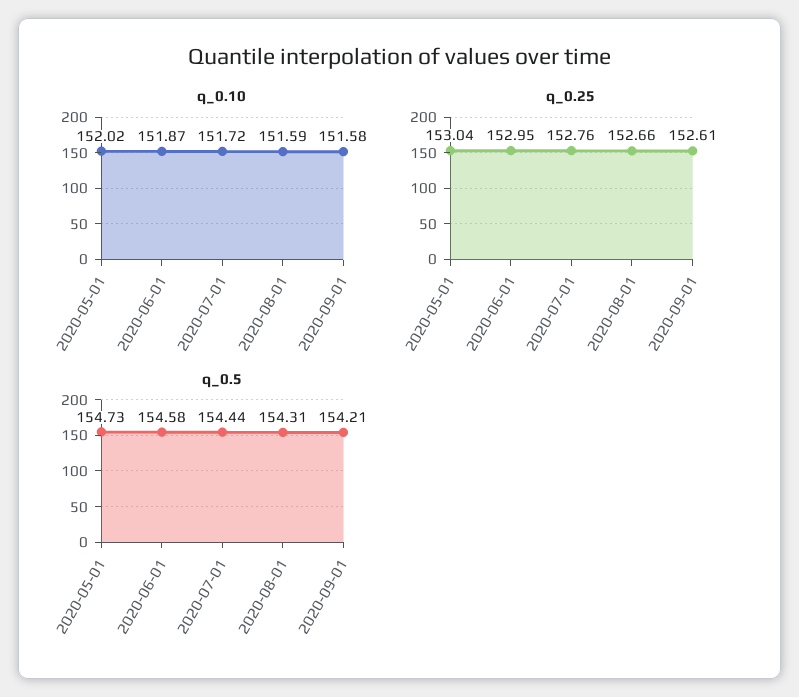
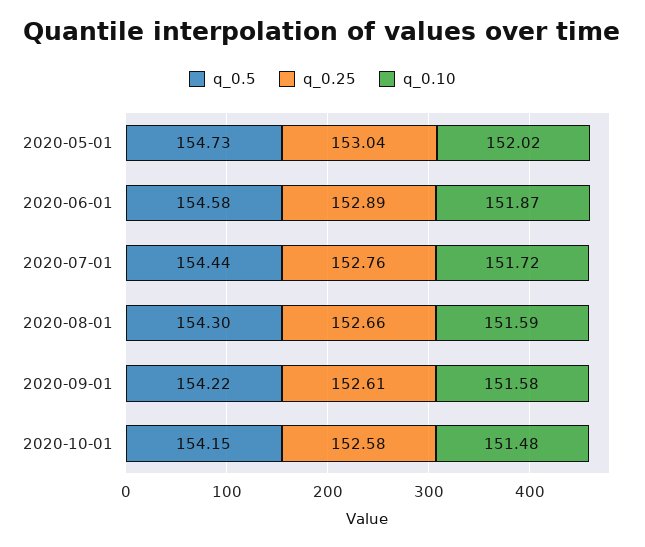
q_0.25, 2020-06-01: 152.95 -> 152.89
q_0.5, 2020-08-01: 154.31 -> 154.3
q_0.5, 2020-09-01: 154.21 -> 154.22
q_0.5, 2020-10-01: none -> 154.15
q_0.25, 2020-10-01: none -> 152.58
q_0.10, 2020-10-01: none -> 151.48

